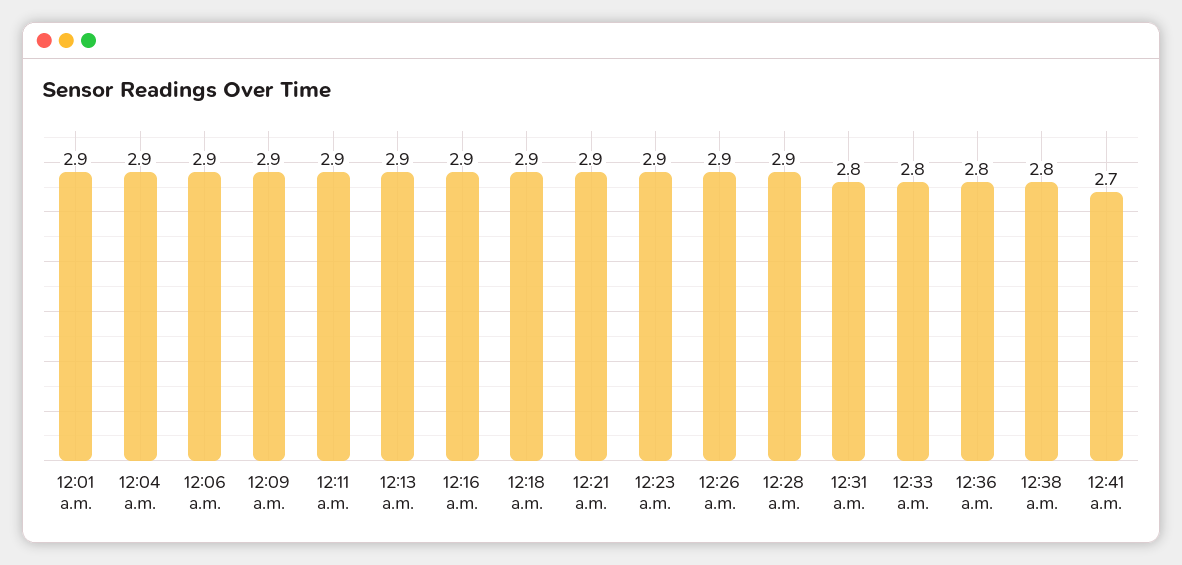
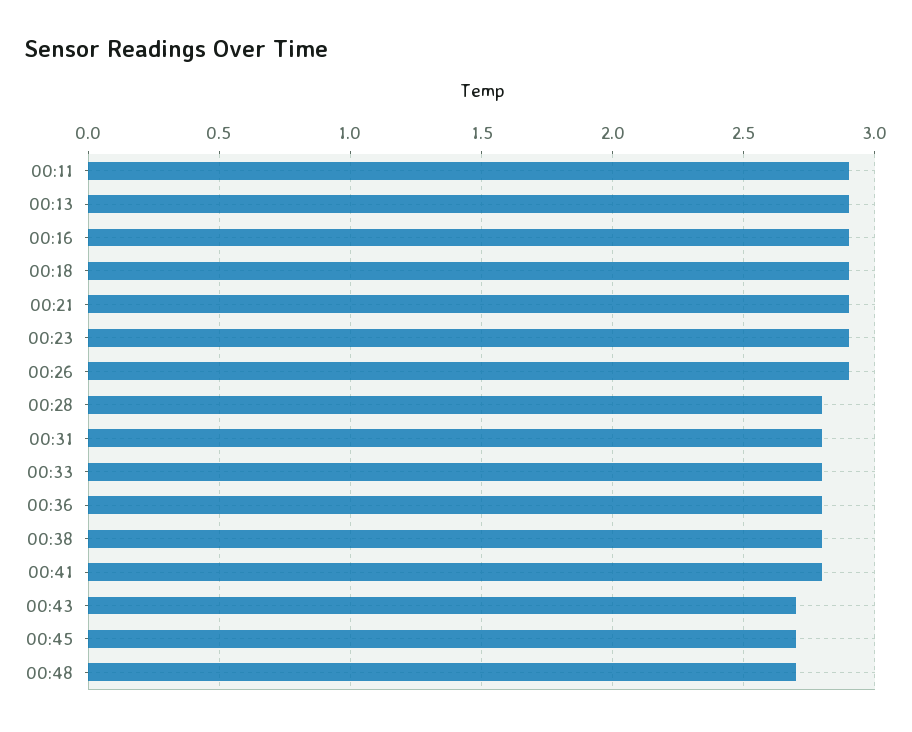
12:01 a.m.: 2.9 -> none
12:04 a.m.: 2.9 -> none
12:06 a.m.: 2.9 -> none
12:09 a.m.: 2.9 -> none
12:28 a.m.: 2.9 -> 2.8
12:41 a.m.: 2.7 -> 2.8
00:43: none -> 2.7
00:45: none -> 2.7
00:48: none -> 2.7

